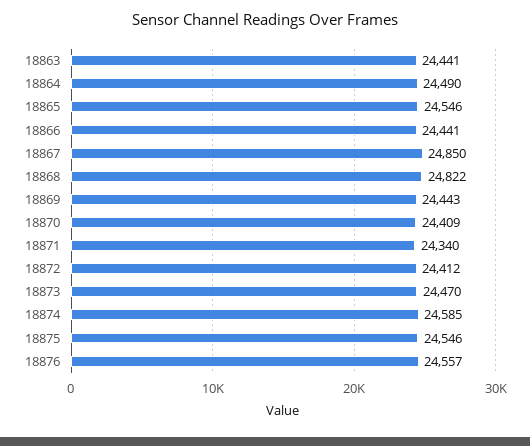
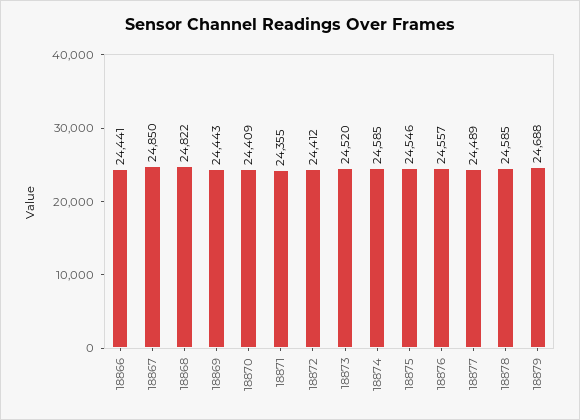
18863: 24441 -> none
18864: 24490 -> none
18865: 24546 -> none
18871: 24340 -> 24355
18873: 24470 -> 24520
18877: none -> 24489
18878: none -> 24585
18879: none -> 24688

